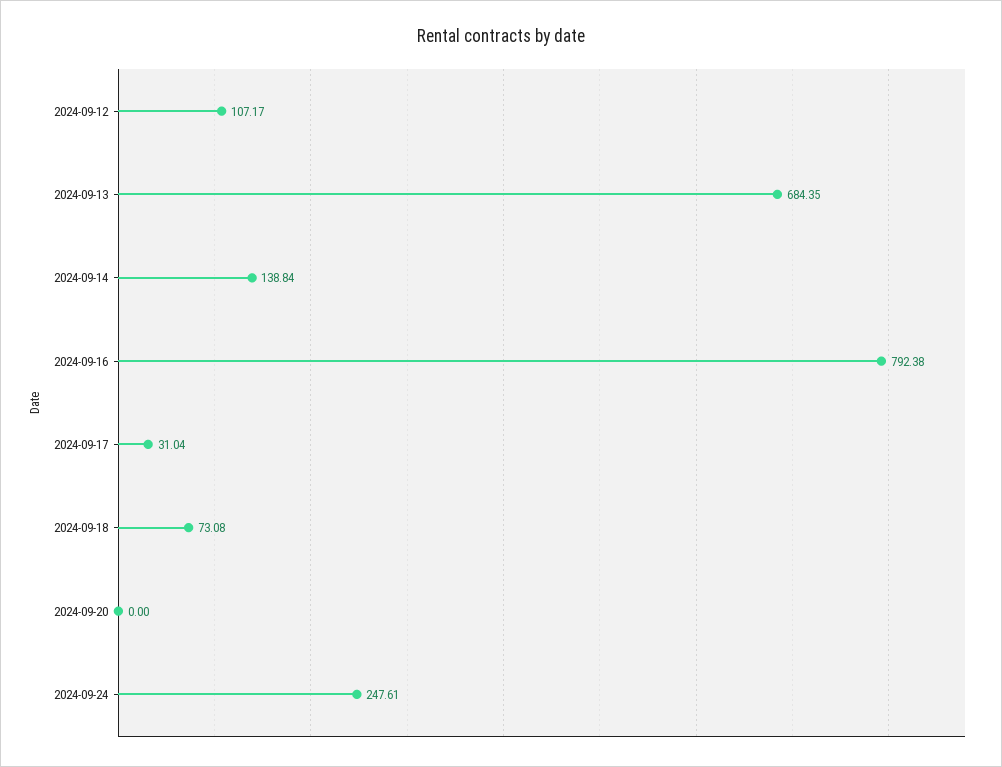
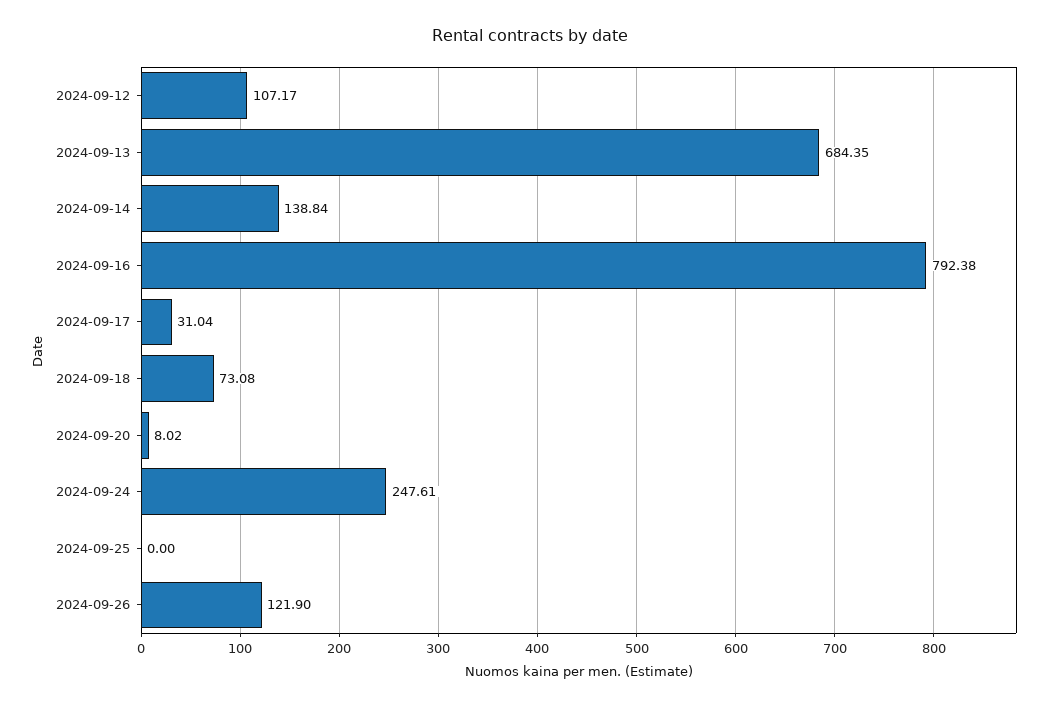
2024-09-20: 0 -> 8.02
2024-09-25: none -> 0
2024-09-26: none -> 121.9

